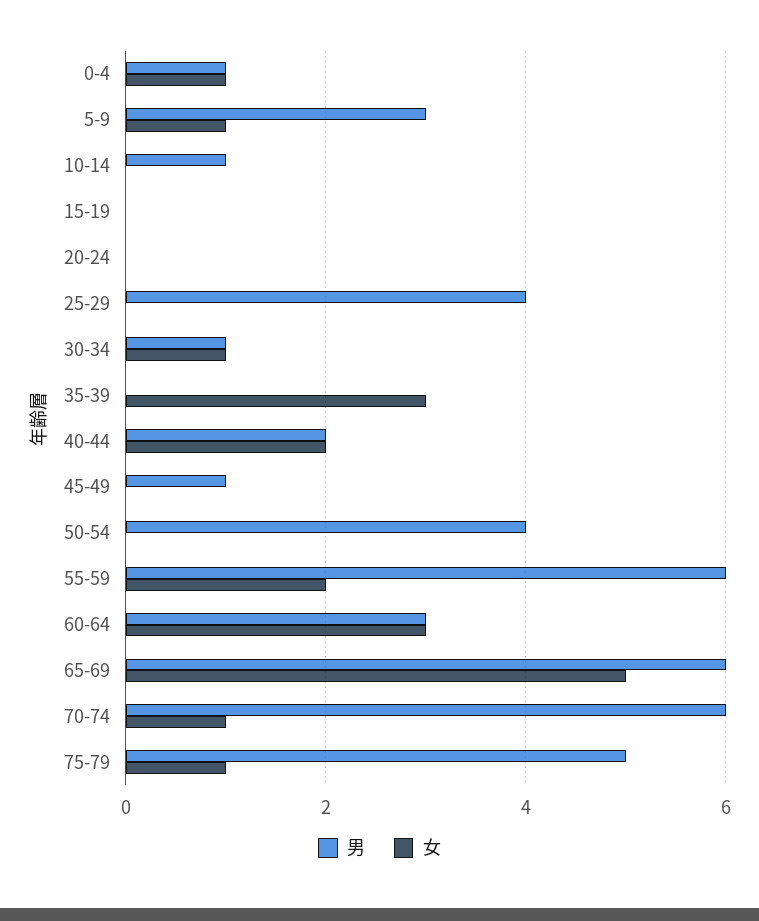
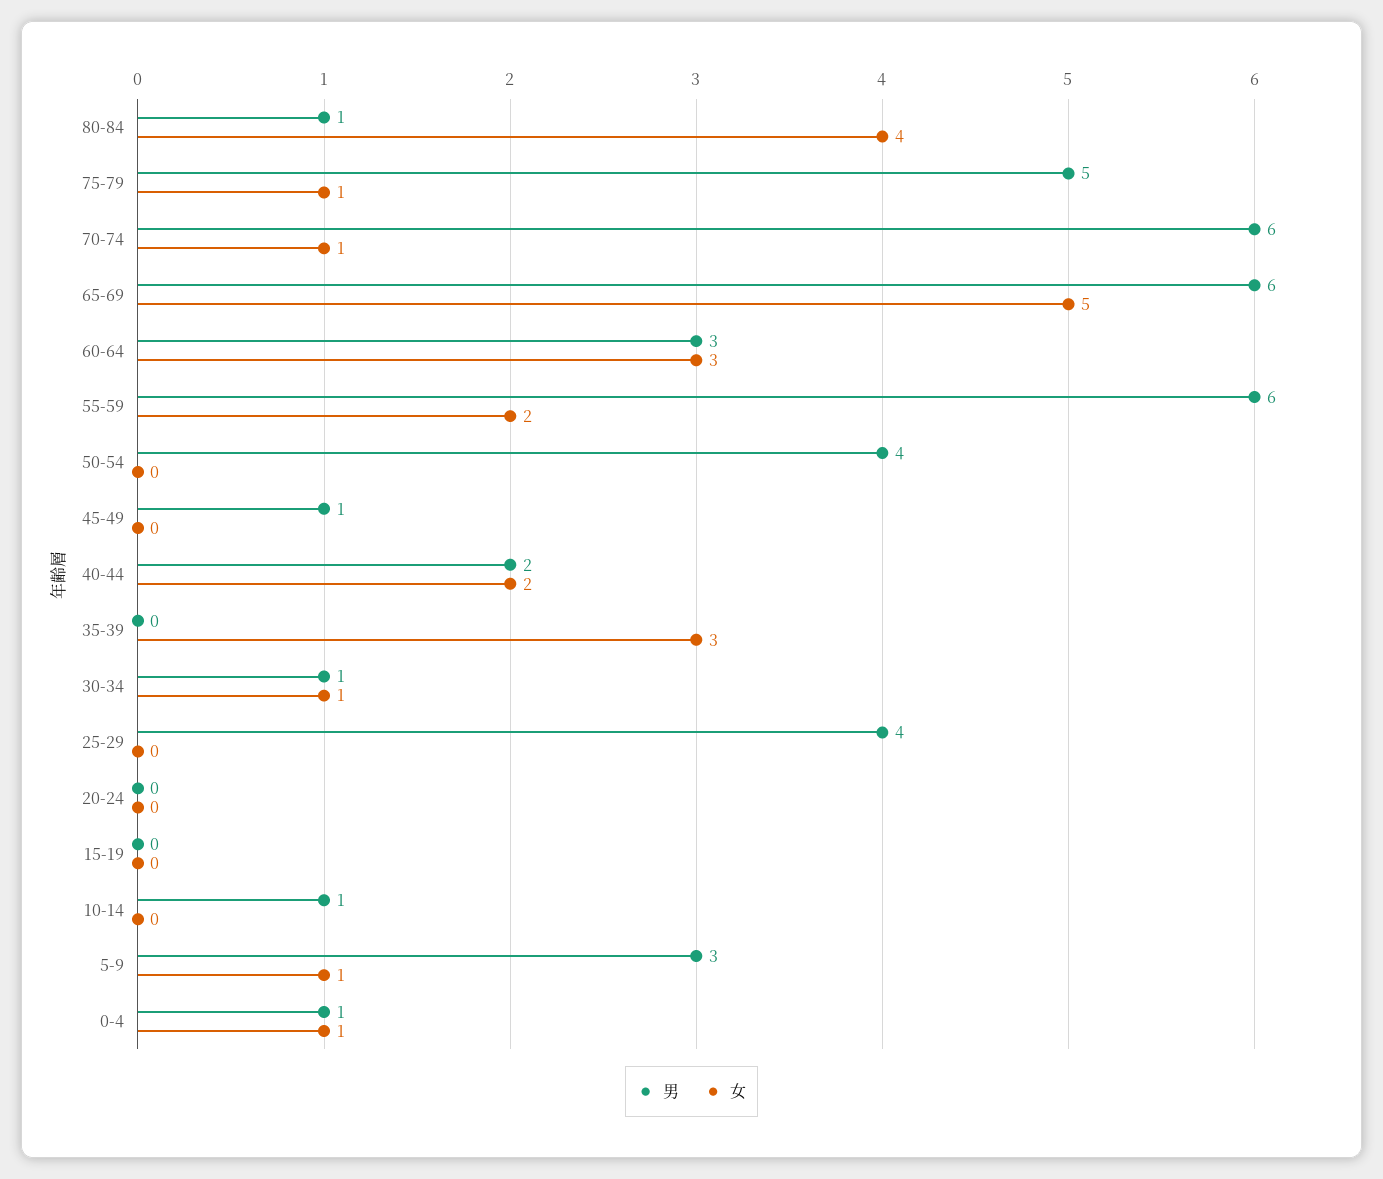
男, 80-84: none -> 1
女, 80-84: none -> 4

